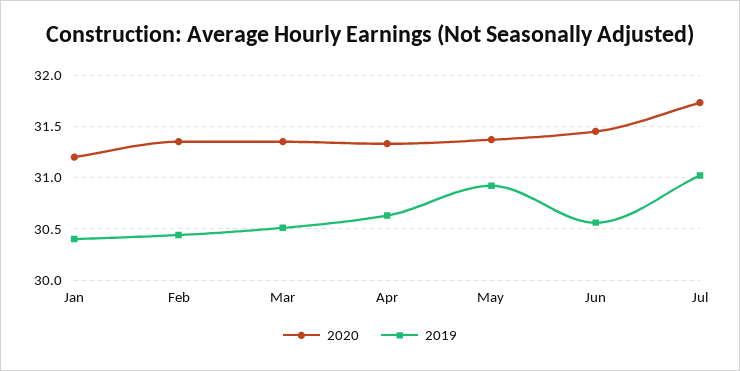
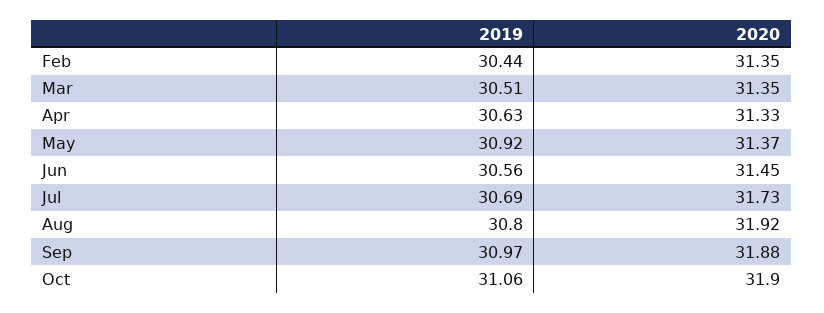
2020, Jan: 31.2 -> none
2019, Jan: 30.4 -> none
2019, Jul: 31 -> 30.69
2019, Aug: none -> 30.8
2020, Aug: none -> 31.92
2019, Sep: none -> 30.97
2020, Sep: none -> 31.88
2019, Oct: none -> 31.06
2020, Oct: none -> 31.9

